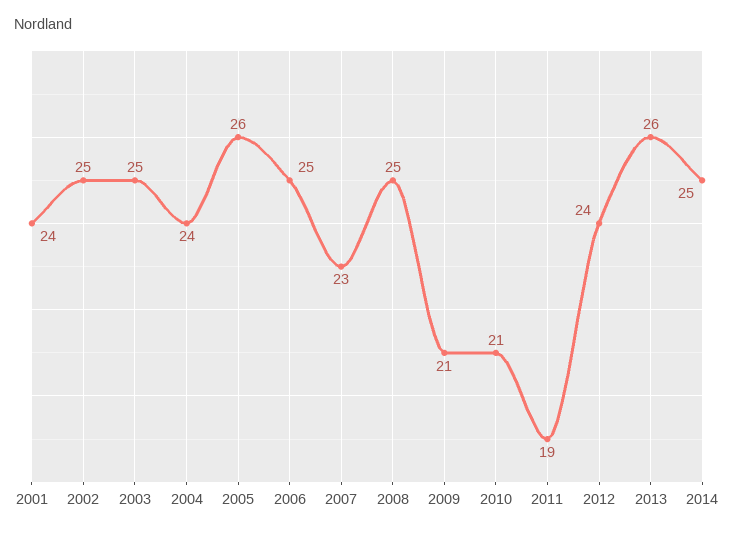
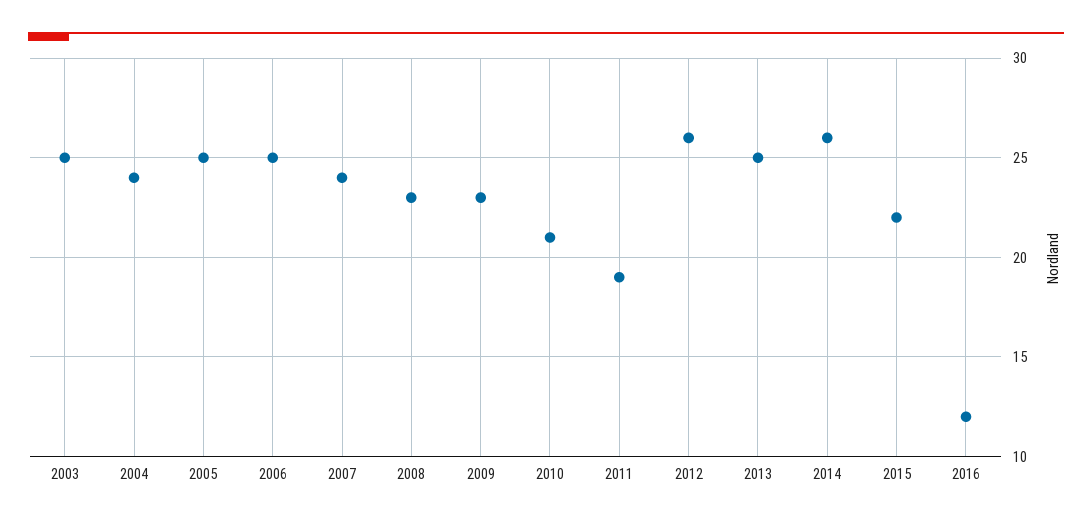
2001: 24 -> none
2002: 25 -> none
2005: 26 -> 25
2007: 23 -> 24
2008: 25 -> 23
2009: 21 -> 23
2012: 24 -> 26
2013: 26 -> 25
2014: 25 -> 26
2015: none -> 22
2016: none -> 12

